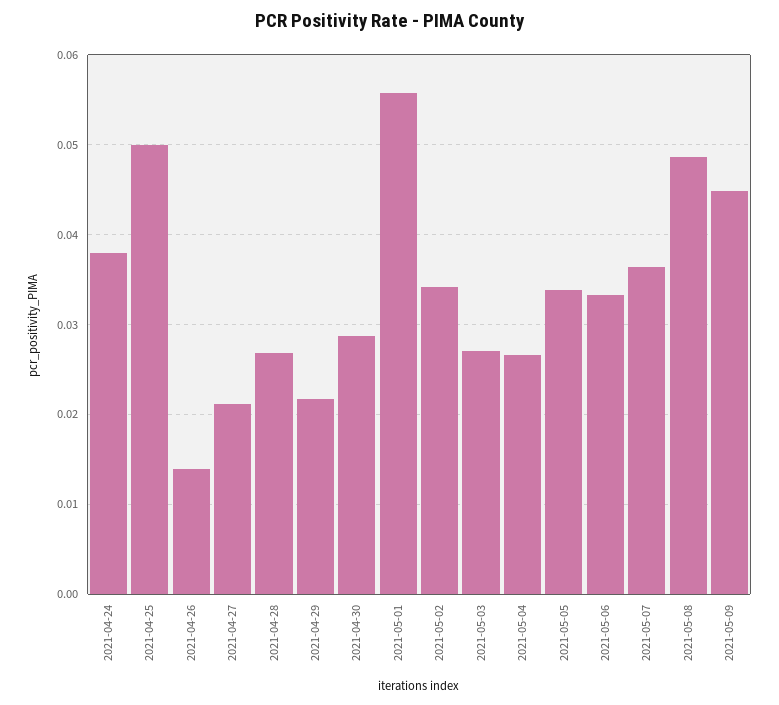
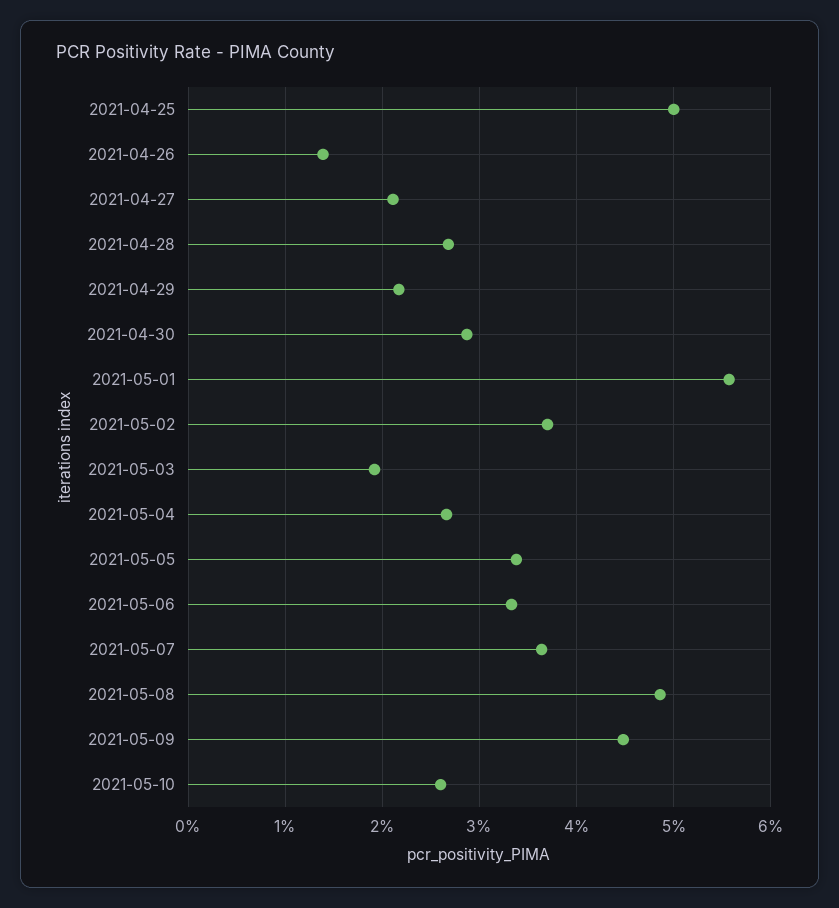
2021-04-24: 0.038 -> none
2021-05-02: 0.034 -> 0.037
2021-05-03: 0.027 -> 0.019
2021-05-10: none -> 0.026

